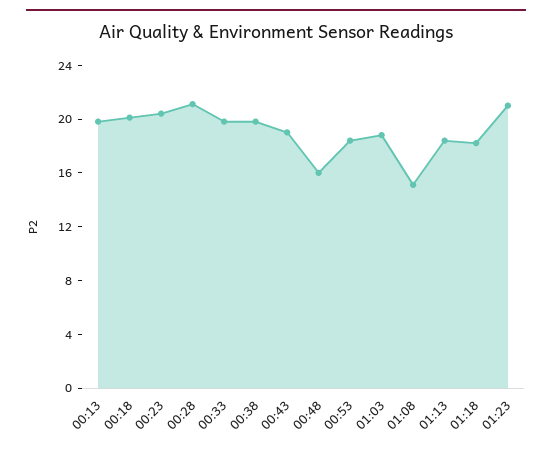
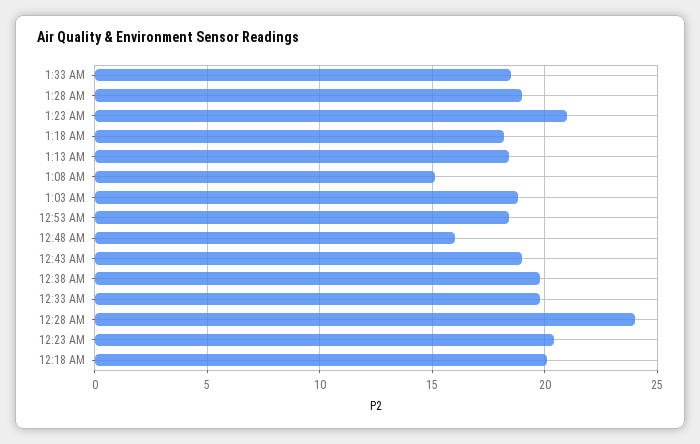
00:13: 20 -> none
00:28: 21 -> 24
1:33 AM: none -> 18.5
1:28 AM: none -> 19

